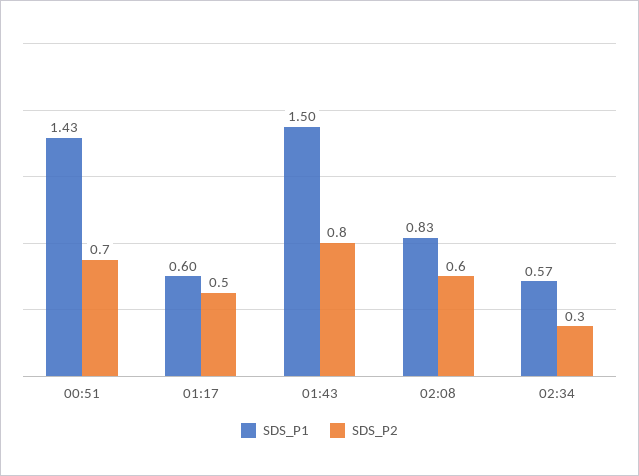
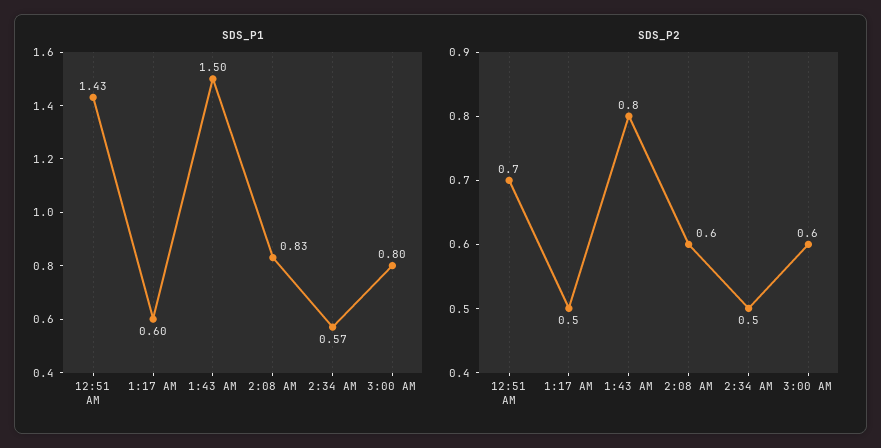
SDS_P2, 02:34: 0.3 -> 0.5
SDS_P1, 3:00 AM: none -> 0.8
SDS_P2, 3:00 AM: none -> 0.6

